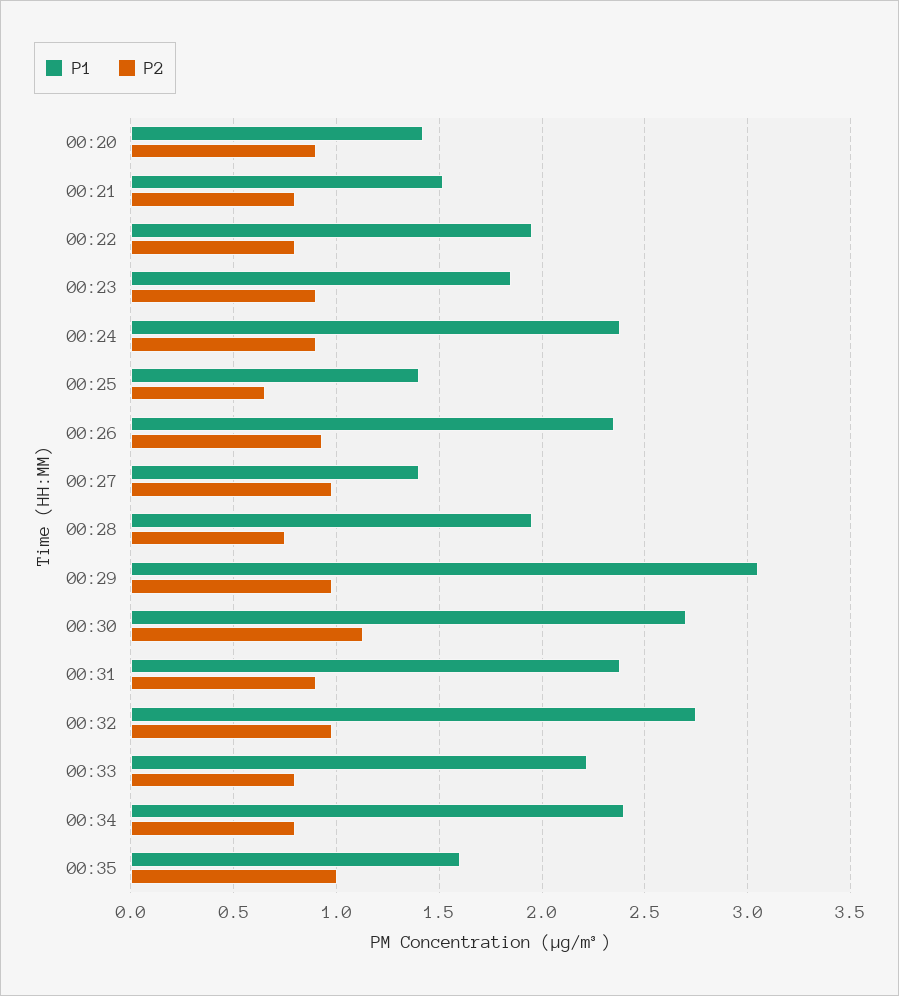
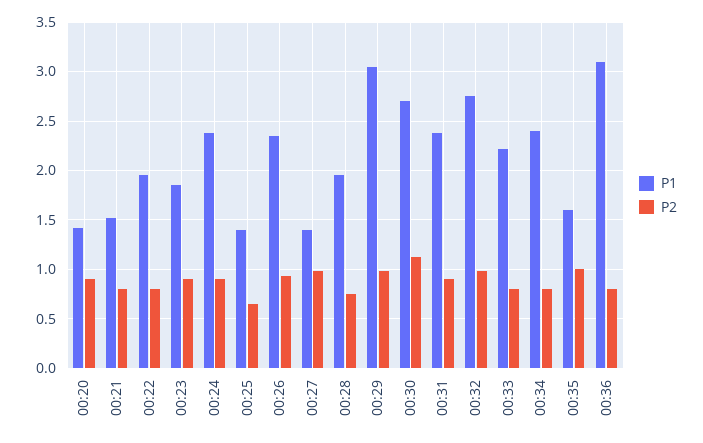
P1, 00:36: none -> 3.1
P2, 00:36: none -> 0.8

